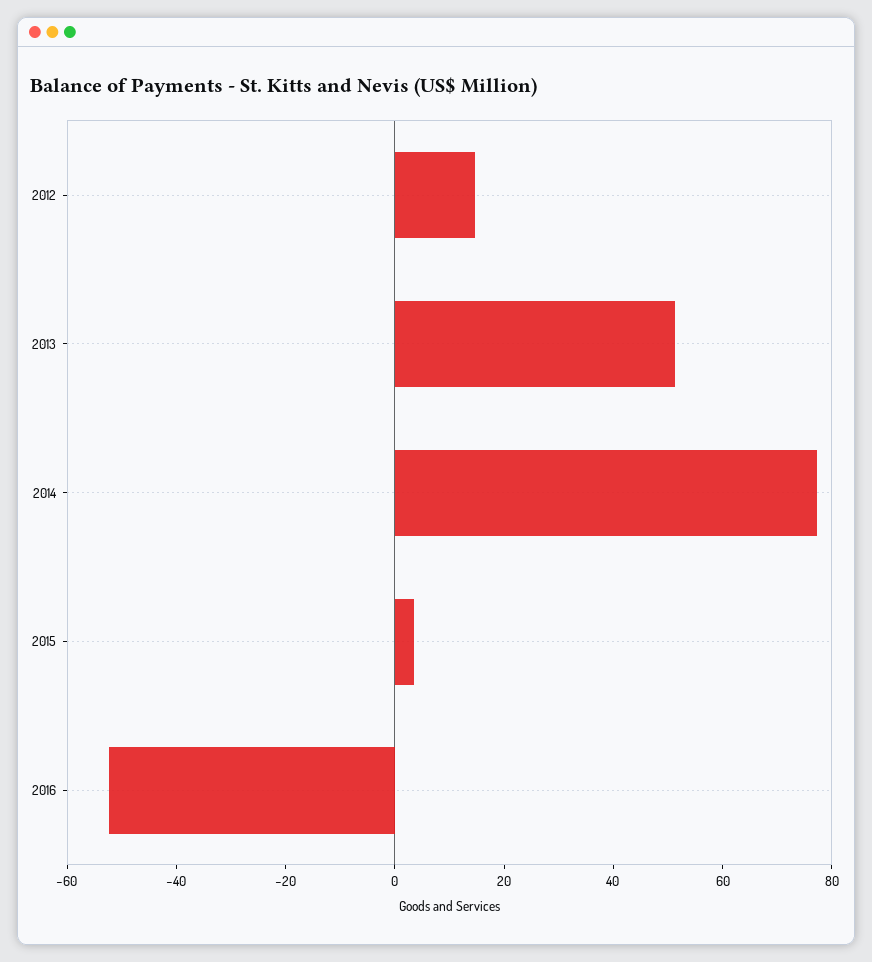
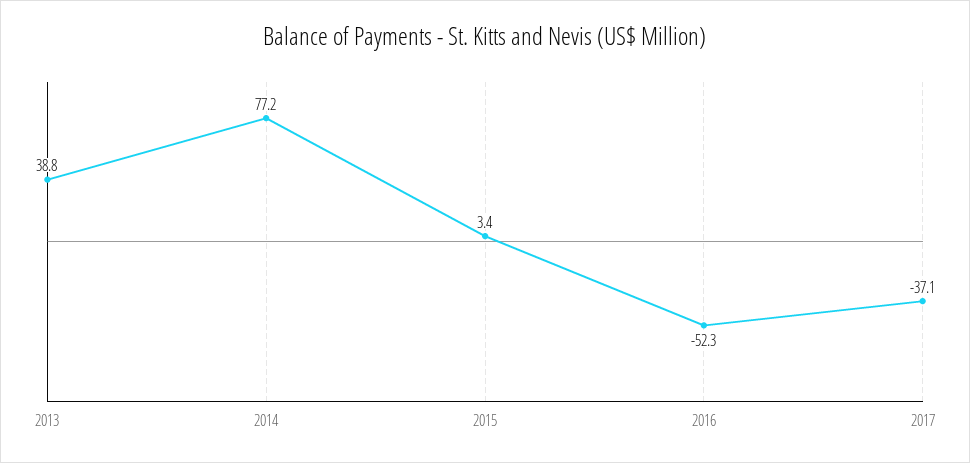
2012: 15 -> none
2013: 50 -> 38.8
2017: none -> -37.1

